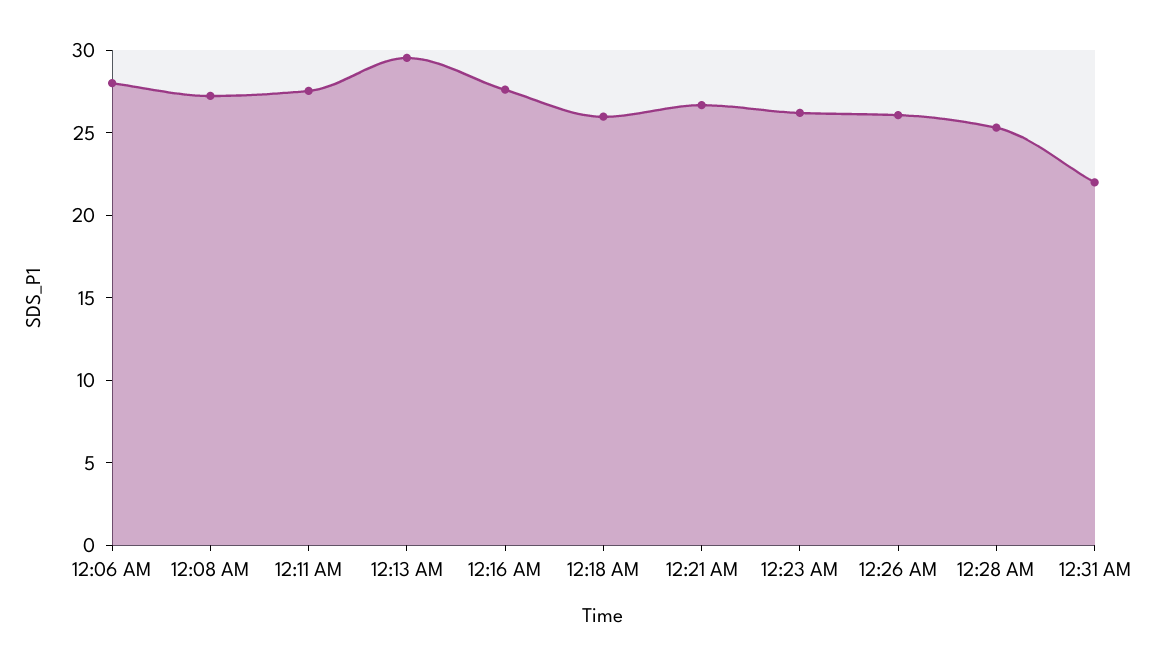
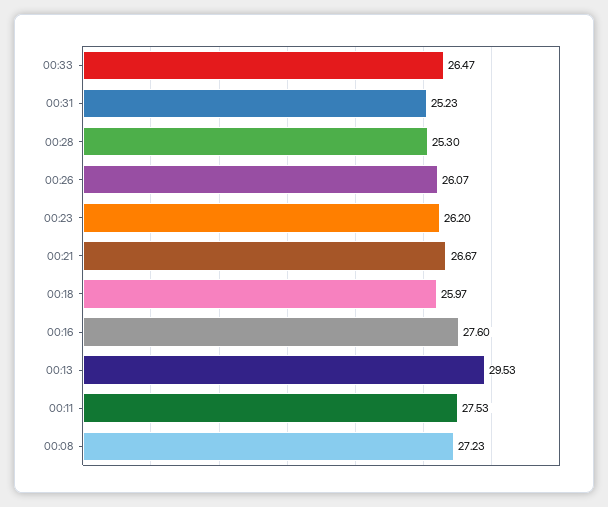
12:06 AM: 28 -> none
12:31 AM: 22 -> 25.23
00:33: none -> 26.47

